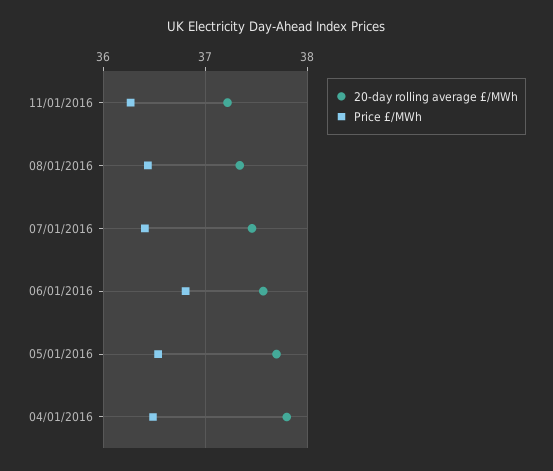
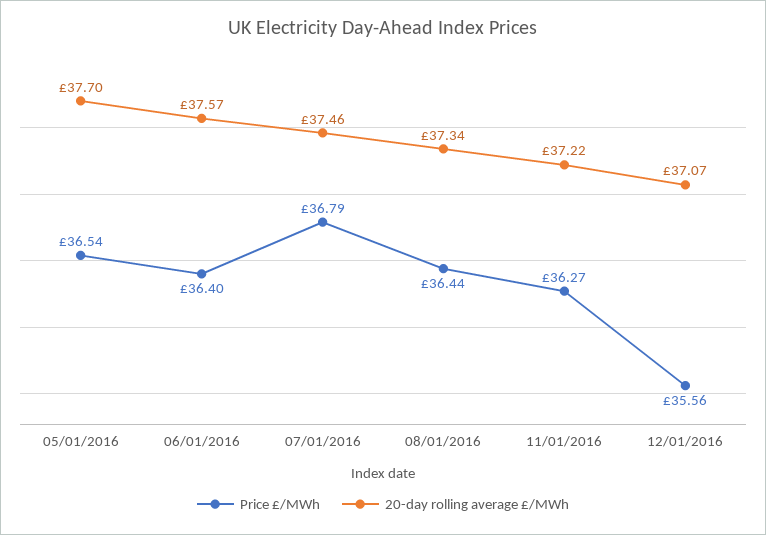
Price £/MWh, 07/01/2016: 36.4 -> 36.79
Price £/MWh, 06/01/2016: 36.8 -> 36.4
20-day rolling average £/MWh, 04/01/2016: 37.8 -> none
Price £/MWh, 04/01/2016: 36.5 -> none
Price £/MWh, 12/01/2016: none -> 35.56
20-day rolling average £/MWh, 12/01/2016: none -> 37.07

